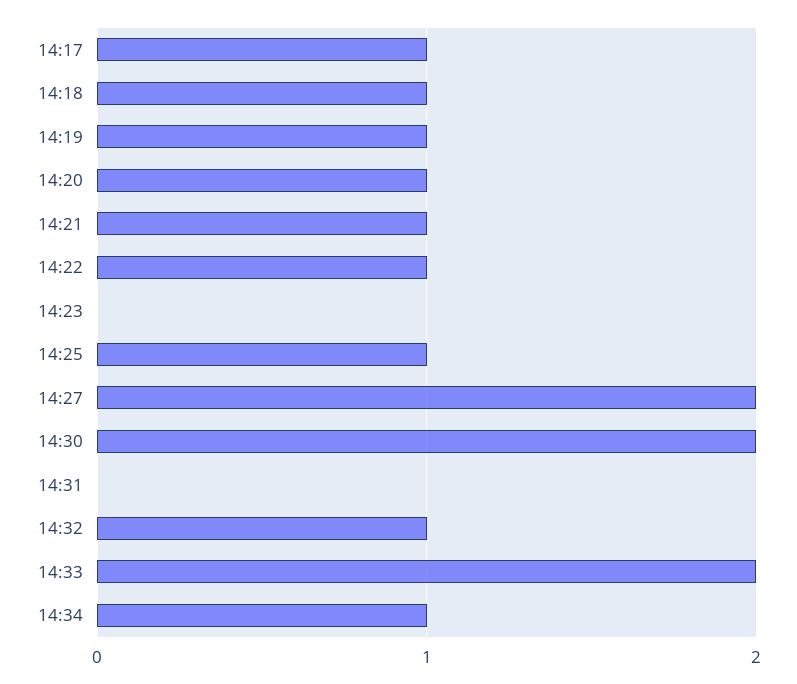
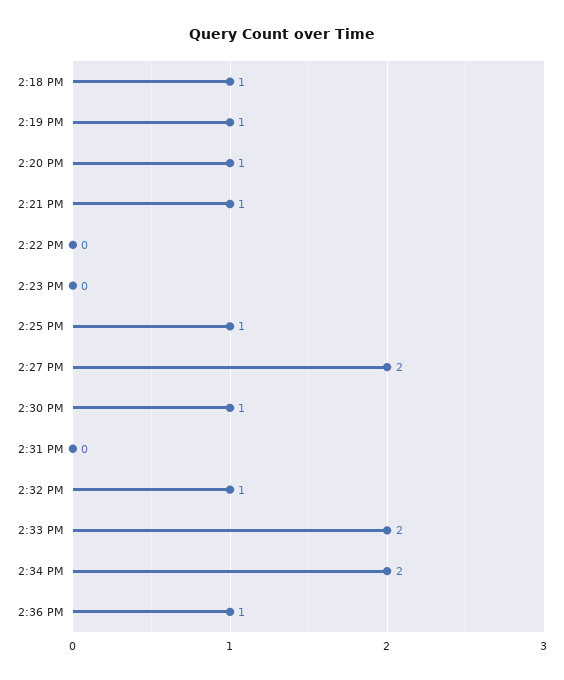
14:17: 1 -> none
14:22: 1 -> 0
14:30: 2 -> 1
14:34: 1 -> 2
2:36 PM: none -> 1

